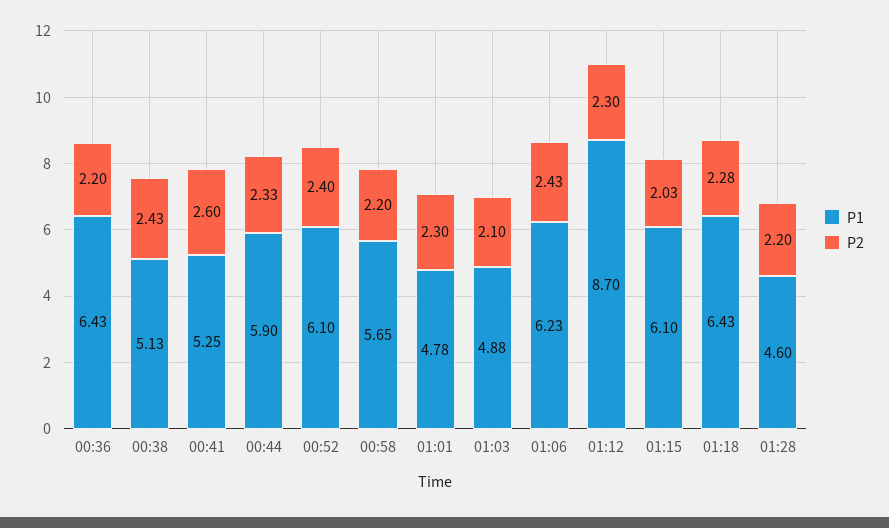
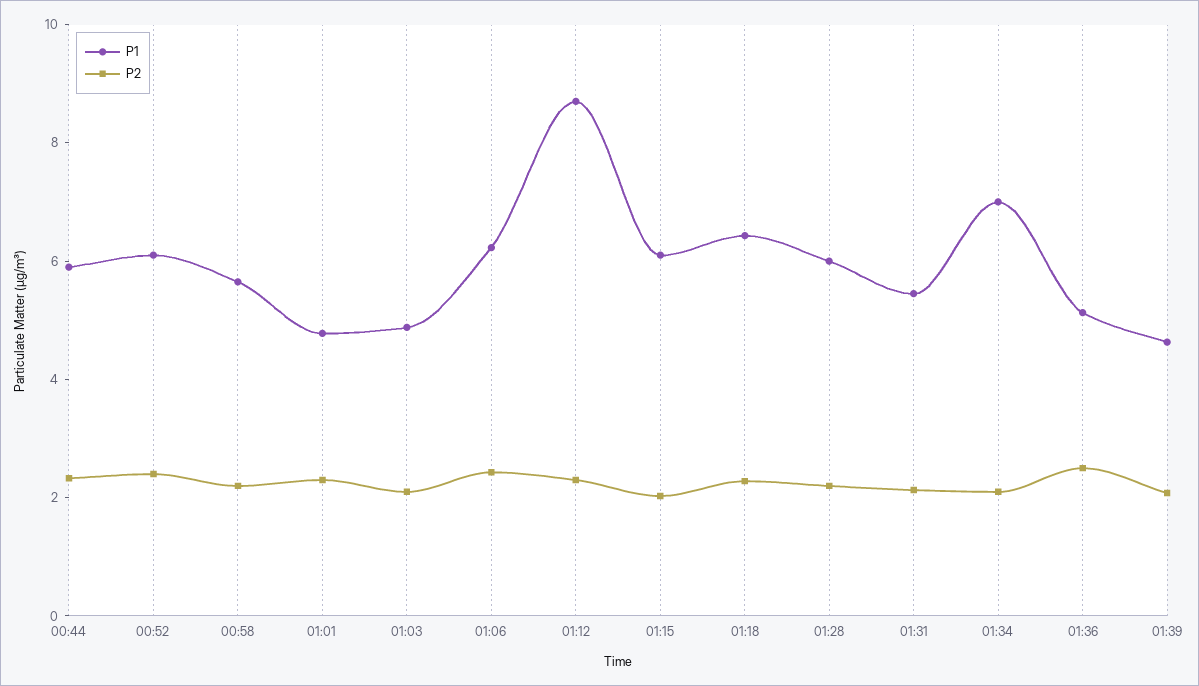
P1, 00:36: 6.43 -> none
P2, 00:36: 2.2 -> none
P1, 00:38: 5.13 -> none
P2, 00:38: 2.43 -> none
P1, 00:41: 5.25 -> none
P2, 00:41: 2.6 -> none
P1, 01:28: 4.6 -> 6
P1, 01:31: none -> 5.5
P2, 01:31: none -> 2
P1, 01:34: none -> 7
P2, 01:34: none -> 2
P1, 01:36: none -> 5
P2, 01:36: none -> 2.5
P1, 01:39: none -> 4.5
P2, 01:39: none -> 2

